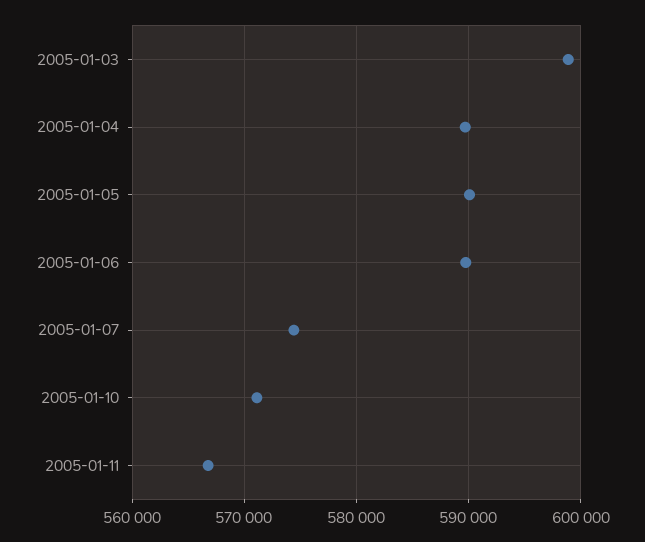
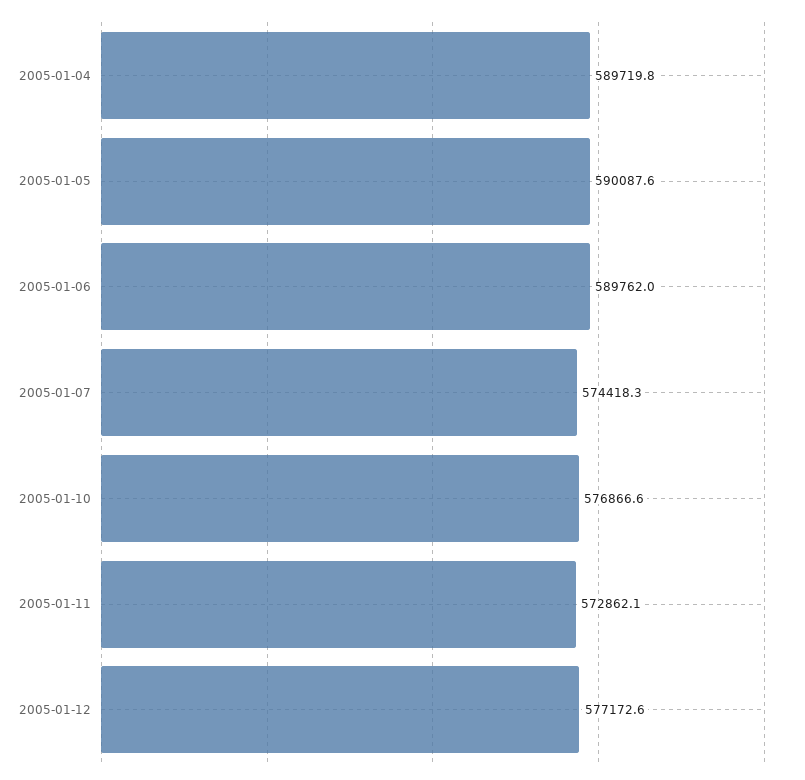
2005-01-03: 599000 -> none
2005-01-10: 571000 -> 576866.6
2005-01-11: 567000 -> 572862.1
2005-01-12: none -> 577172.6

